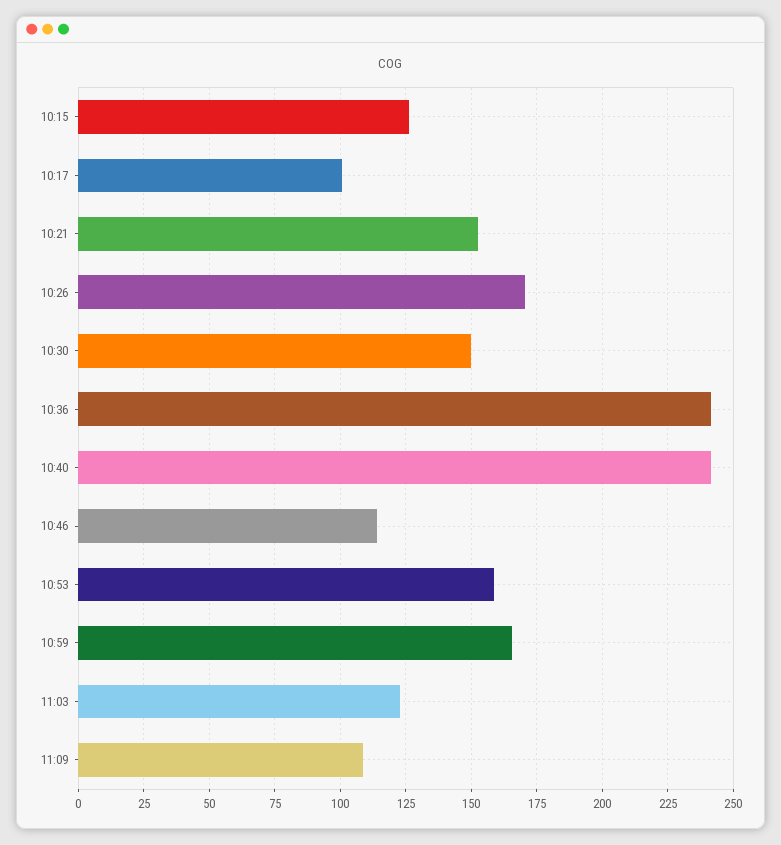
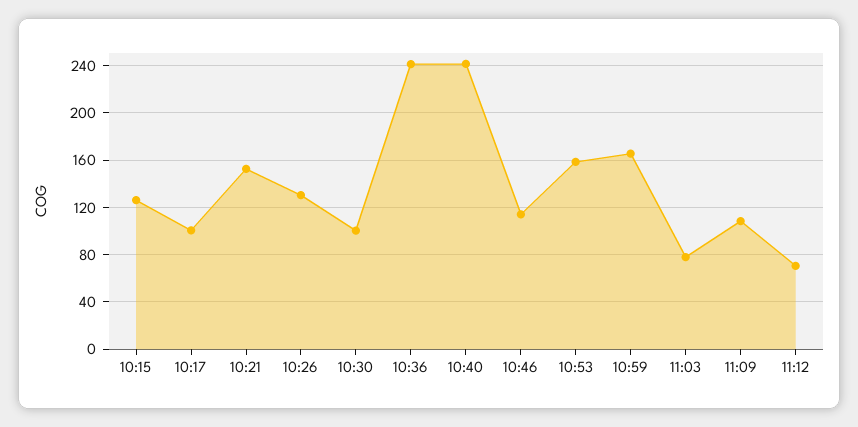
10:26: 170 -> 130
10:30: 150 -> 100
11:03: 122.5 -> 80
11:12: none -> 70

